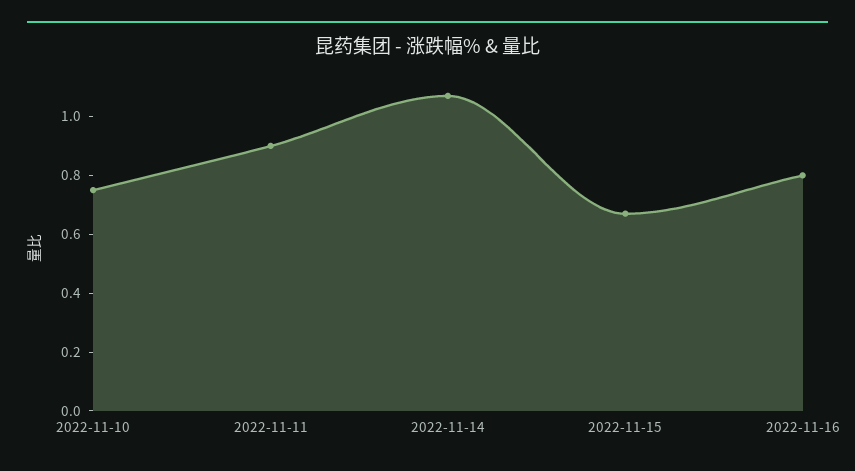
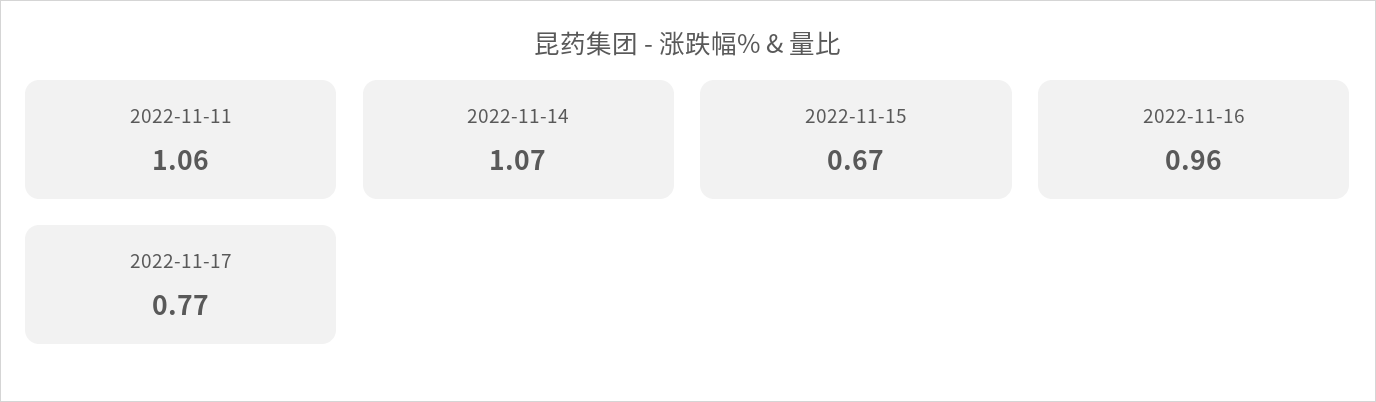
2022-11-10: 0.75 -> none
2022-11-11: 0.9 -> 1.06
2022-11-16: 0.8 -> 0.96
2022-11-17: none -> 0.77

